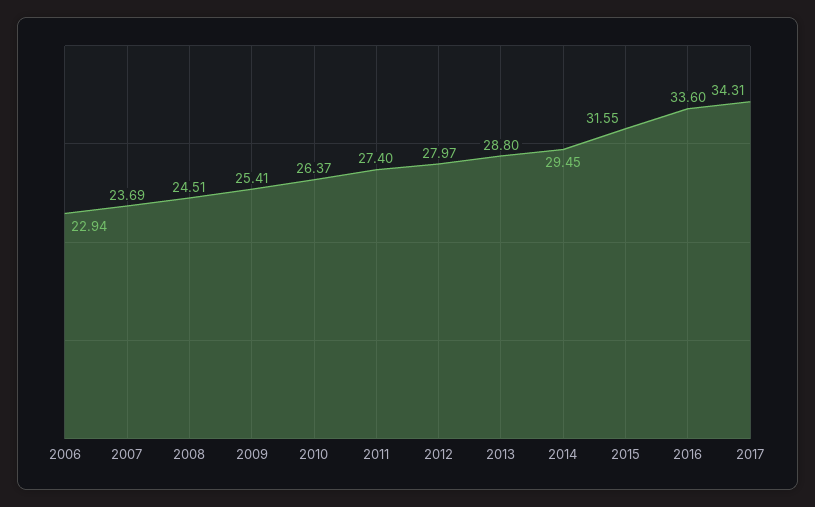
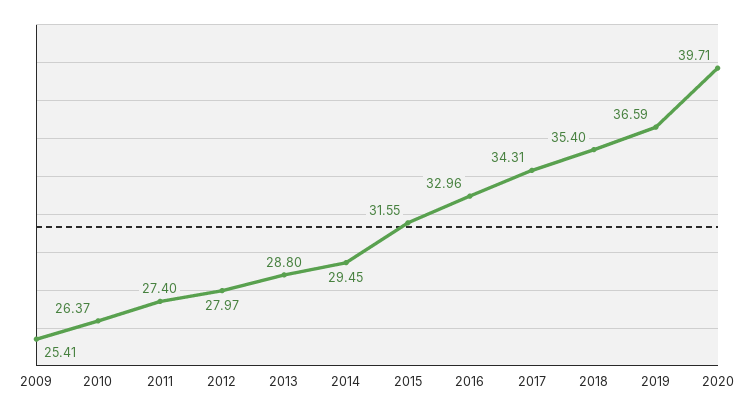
2006: 22.94 -> none
2007: 23.69 -> none
2008: 24.51 -> none
2016: 33.6 -> 32.96
2018: none -> 35.4
2019: none -> 36.59
2020: none -> 39.71

